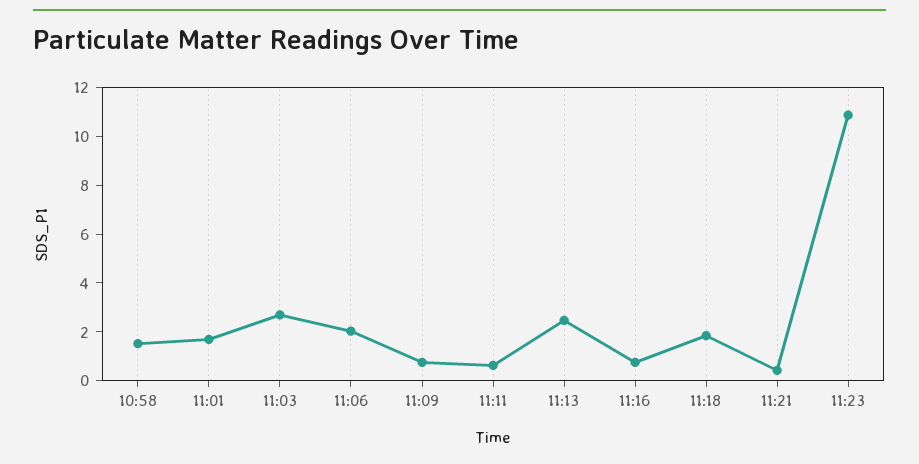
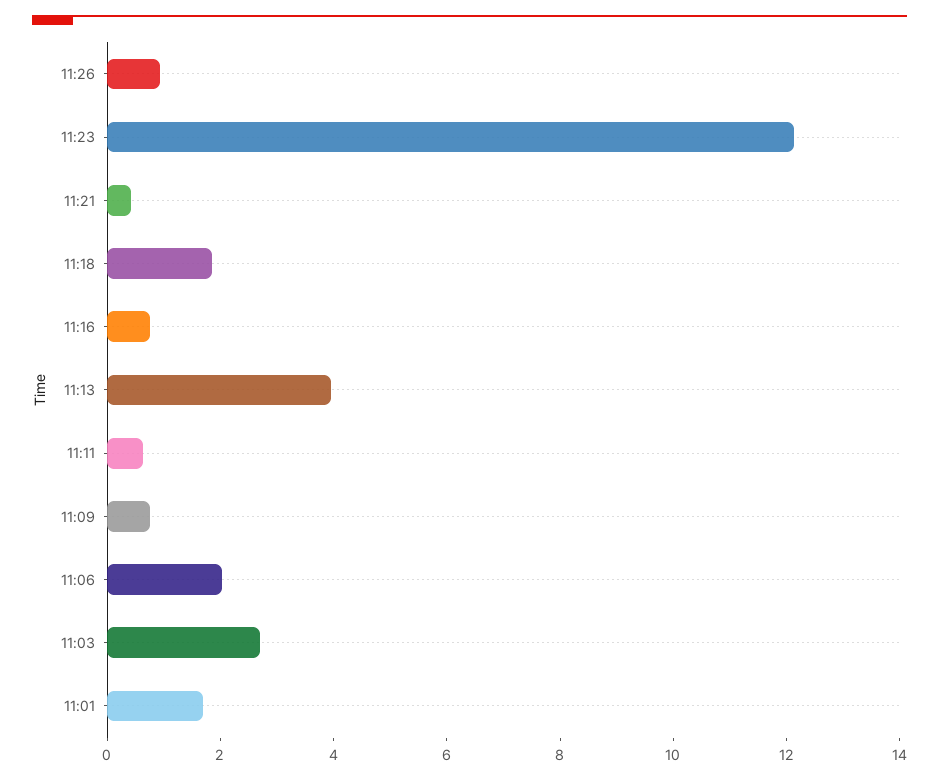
10:58: 1.5 -> none
11:13: 2.5 -> 4
11:23: 11 -> 12
11:26: none -> 1

